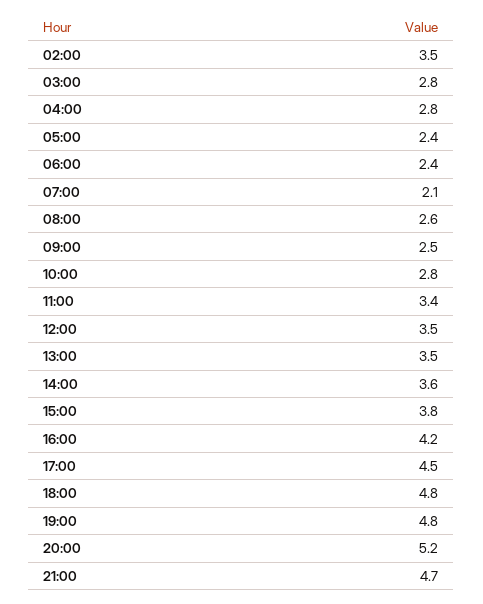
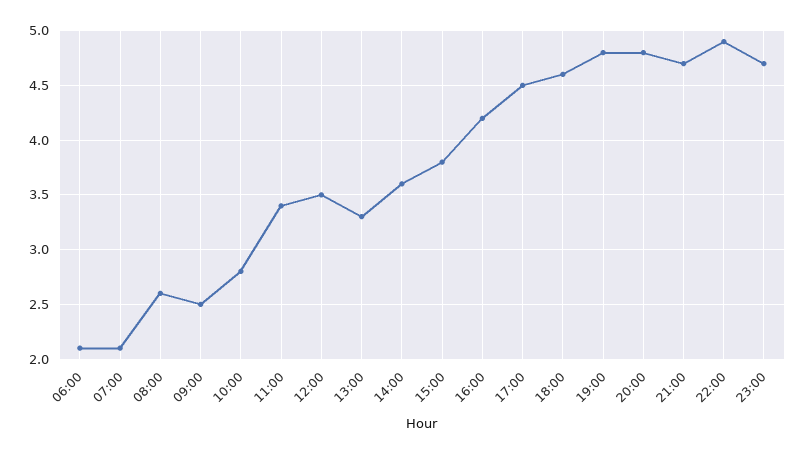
02:00: 3.5 -> none
03:00: 2.8 -> none
04:00: 2.8 -> none
05:00: 2.4 -> none
06:00: 2.4 -> 2.1
13:00: 3.5 -> 3.3
18:00: 4.8 -> 4.6
20:00: 5.2 -> 4.8
22:00: none -> 4.9
23:00: none -> 4.7

